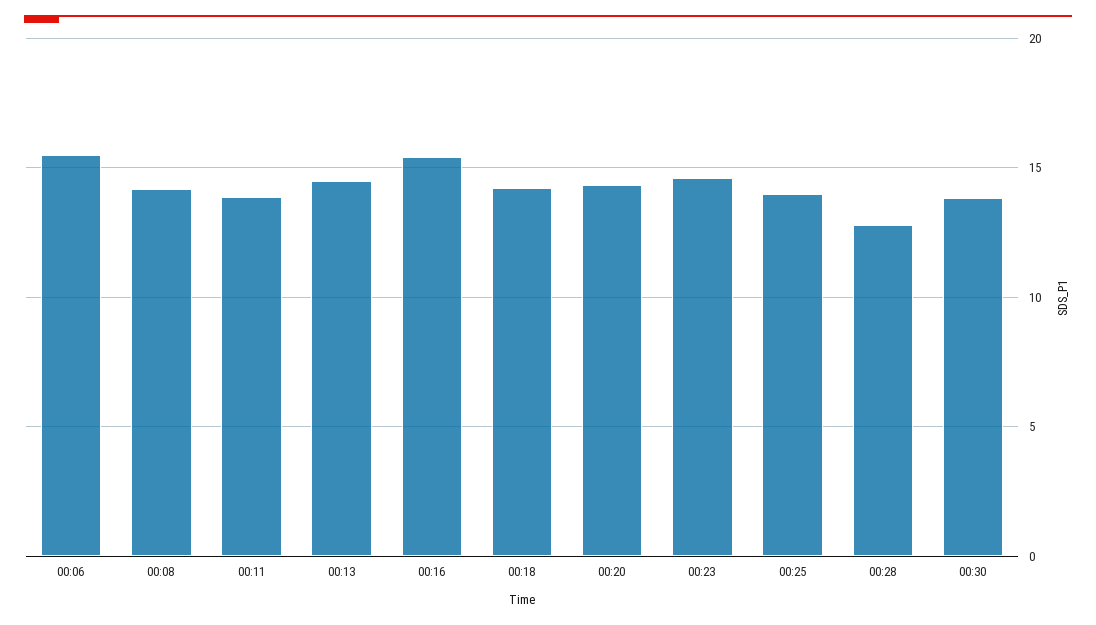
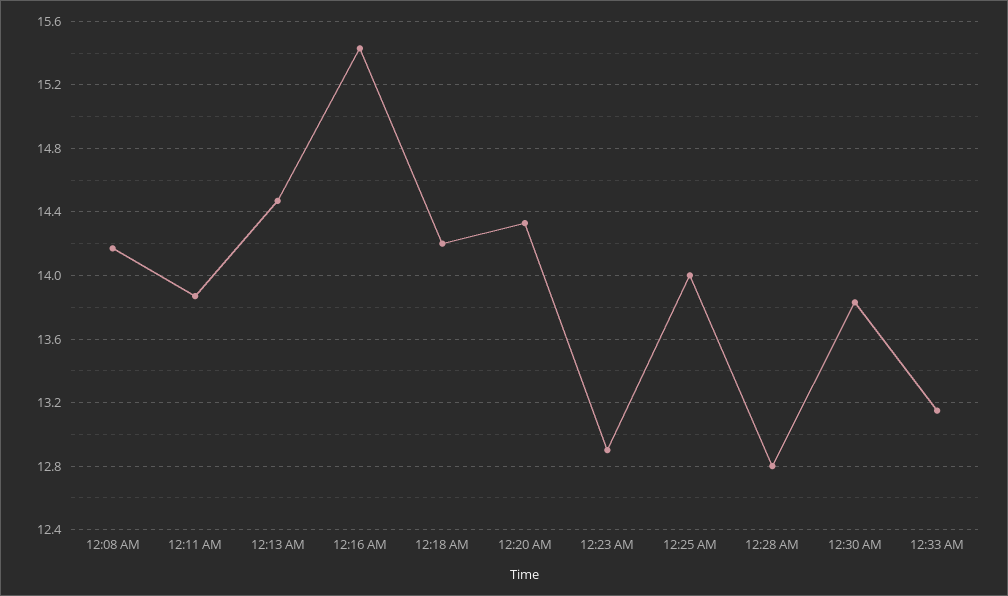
00:06: 15.5 -> none
00:23: 14.5 -> 12.9
12:33 AM: none -> 13.15

